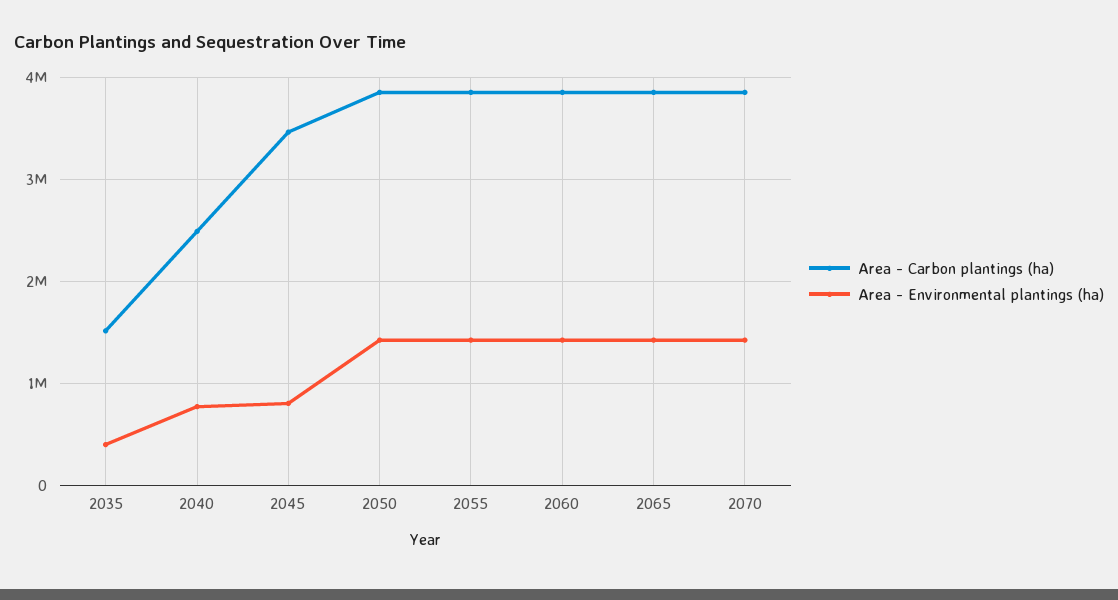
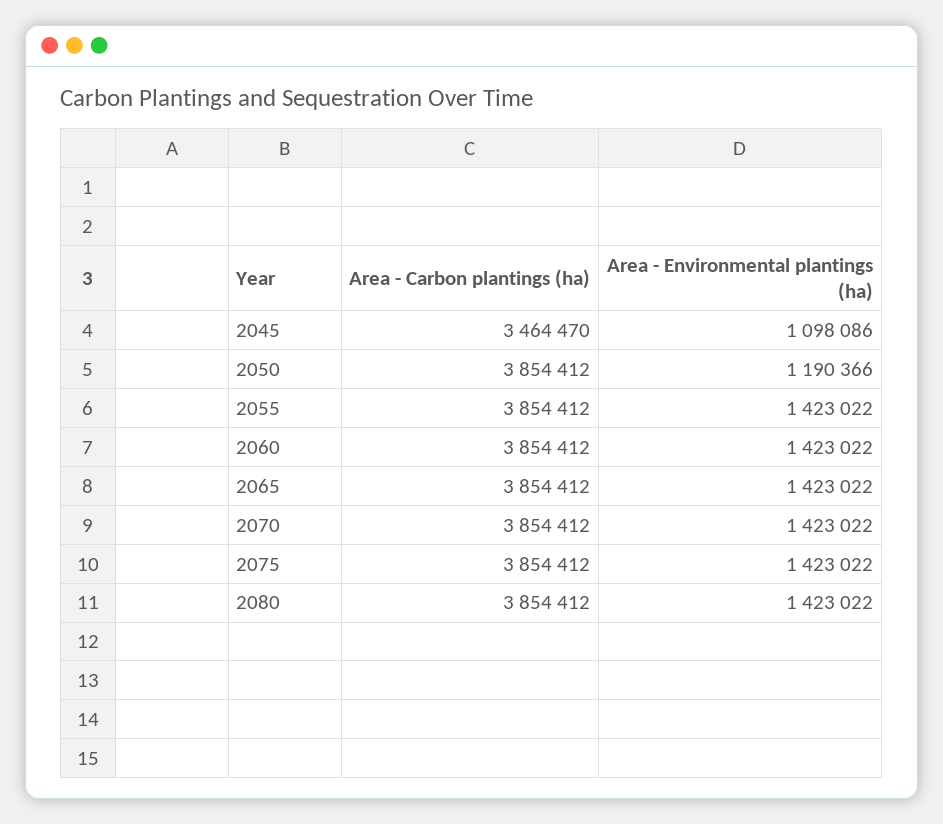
Area - Carbon plantings (ha), 2035: 1500000 -> none
Area - Environmental plantings (ha), 2035: 400000 -> none
Area - Carbon plantings (ha), 2040: 2500000 -> none
Area - Environmental plantings (ha), 2040: 800000 -> none
Area - Environmental plantings (ha), 2045: 800000 -> 1098086
Area - Environmental plantings (ha), 2050: 1400000 -> 1190366
Area - Carbon plantings (ha), 2075: none -> 3854412
Area - Environmental plantings (ha), 2075: none -> 1423022
Area - Carbon plantings (ha), 2080: none -> 3854412
Area - Environmental plantings (ha), 2080: none -> 1423022

